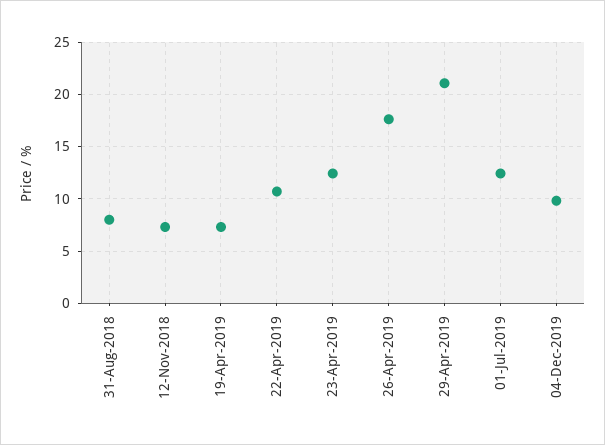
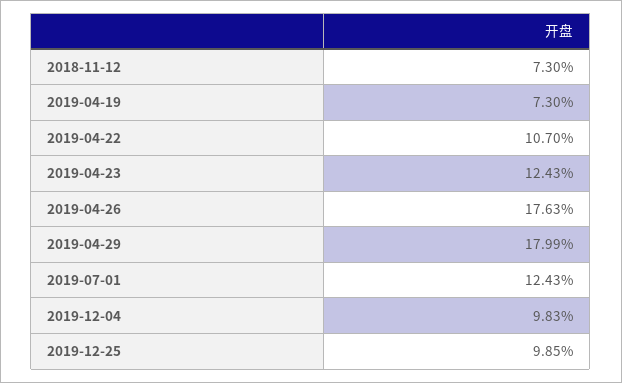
31-Aug-2018: 8 -> none
29-Apr-2019: 21 -> 17.99
2019-12-25: none -> 9.85

